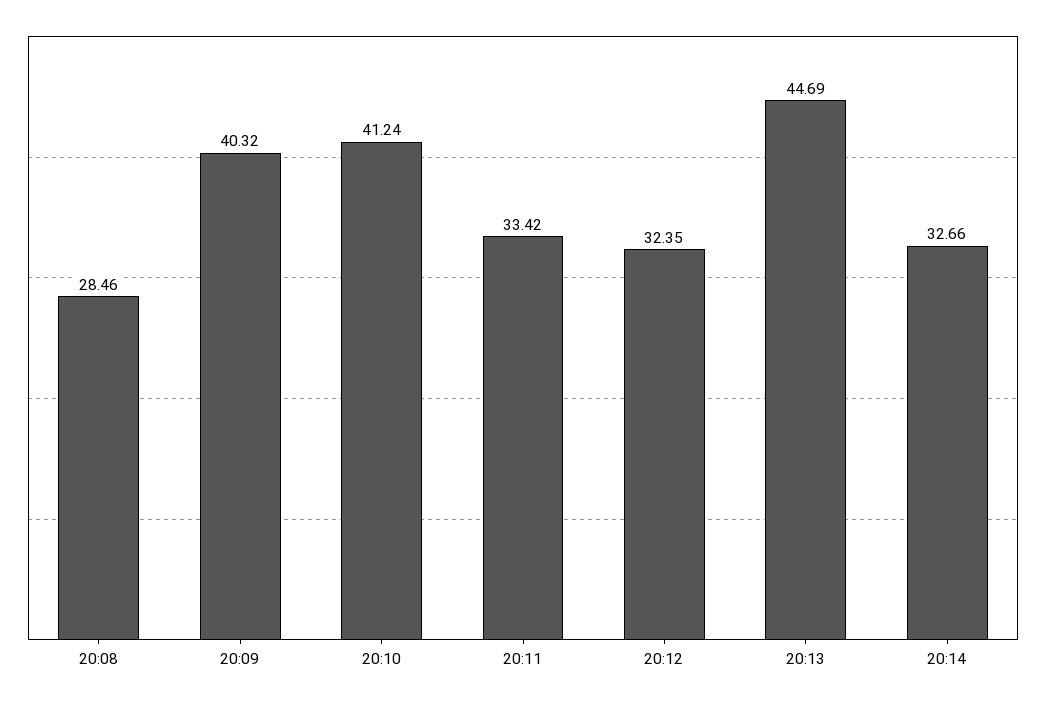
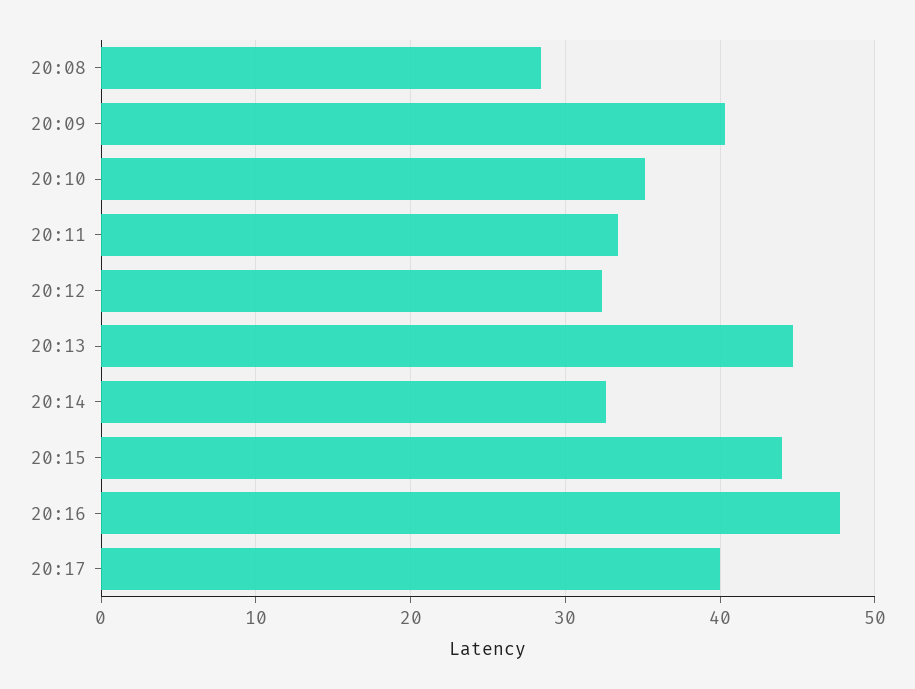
20:10: 41.24 -> 35
20:15: none -> 44
20:16: none -> 48
20:17: none -> 40

